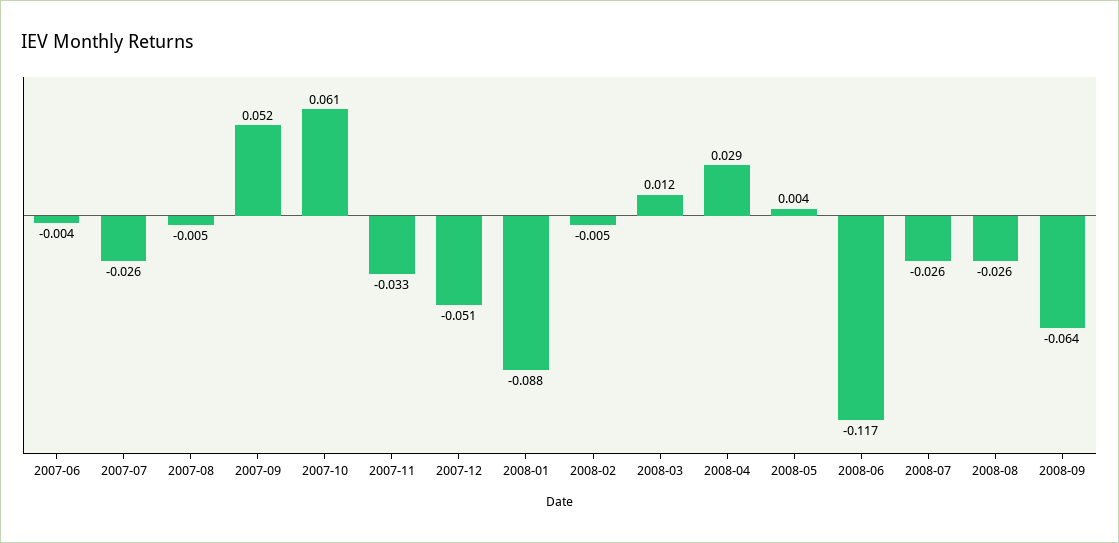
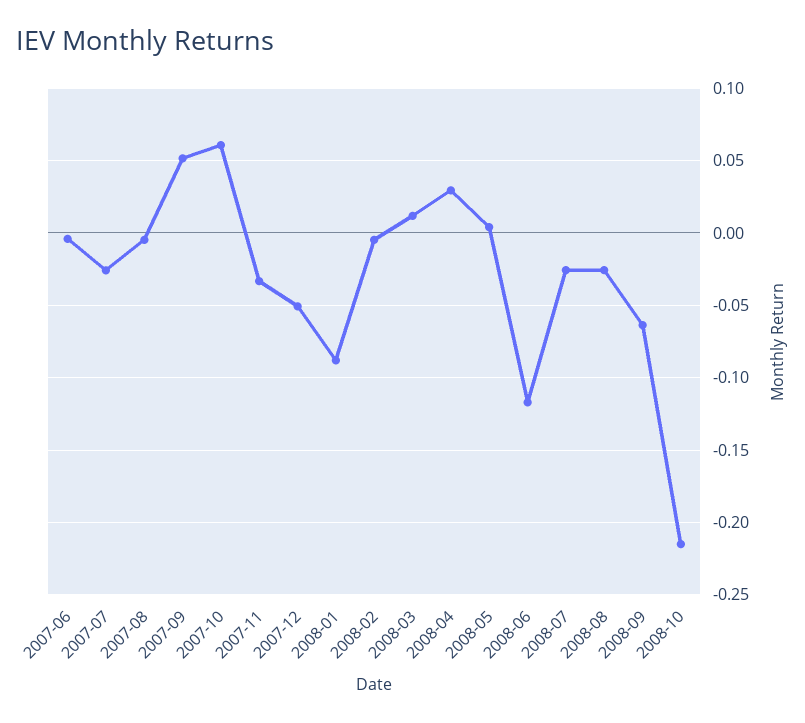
2008-10: none -> -0.215

